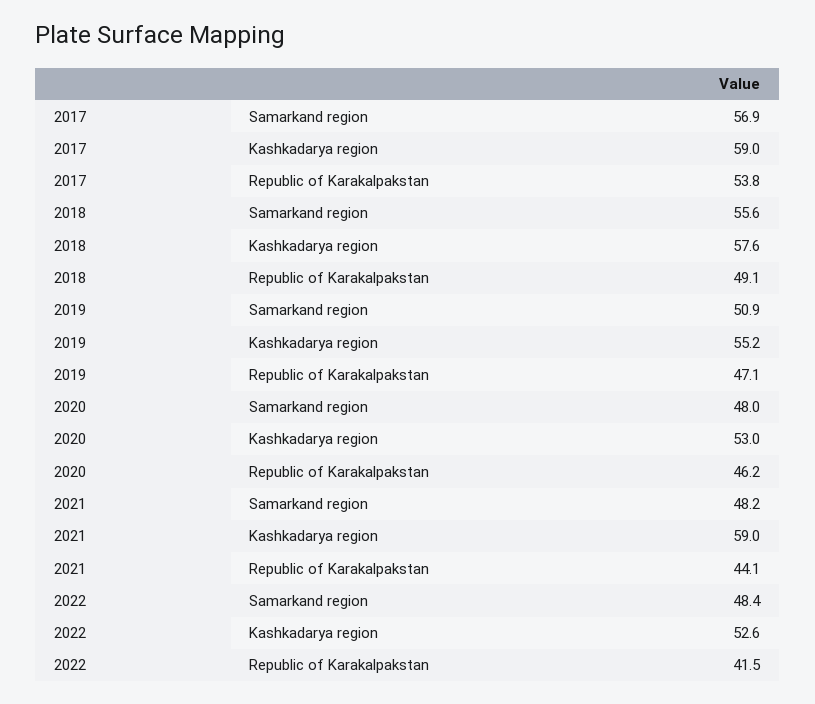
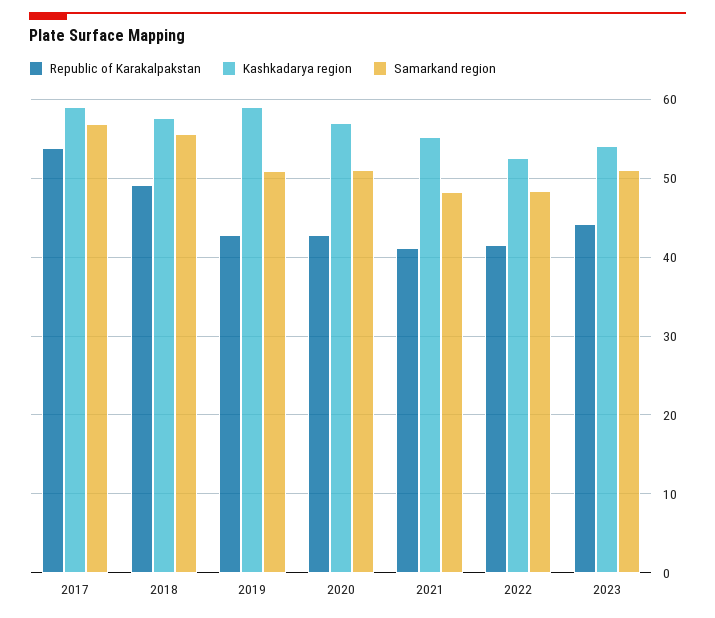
Kashkadarya region, 2019: 55.2 -> 59
Republic of Karakalpakstan, 2019: 47.1 -> 43
Samarkand region, 2020: 48 -> 51
Kashkadarya region, 2020: 53 -> 57
Republic of Karakalpakstan, 2020: 46.2 -> 43
Kashkadarya region, 2021: 59 -> 55
Republic of Karakalpakstan, 2021: 44.1 -> 41
Republic of Karakalpakstan, 2023: none -> 44
Kashkadarya region, 2023: none -> 54
Samarkand region, 2023: none -> 51

